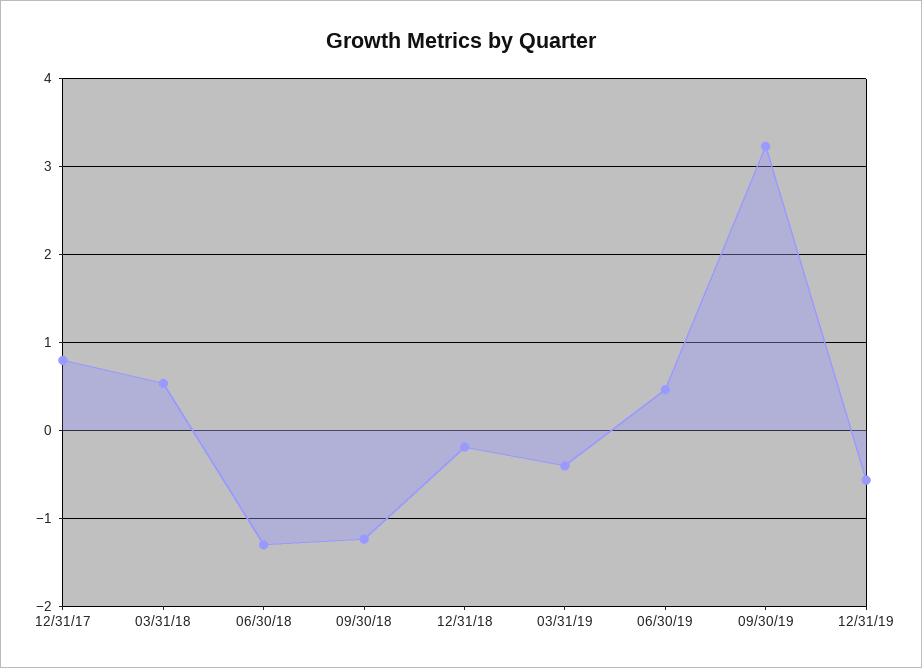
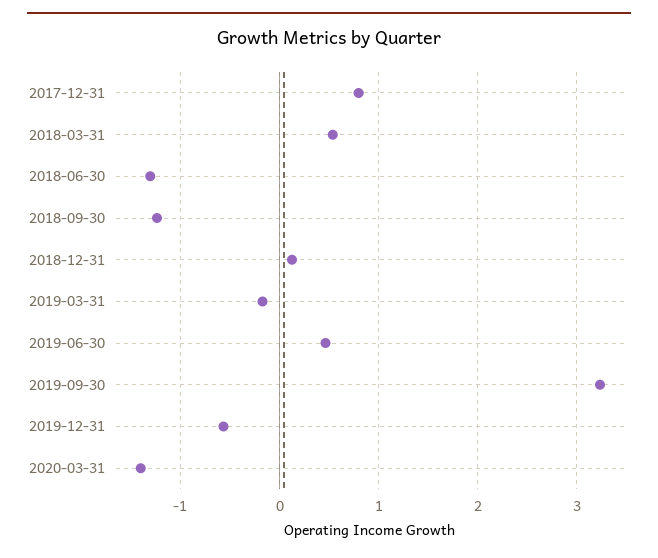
12/31/18: -0.2 -> 0.1
03/31/19: -0.4 -> -0.2
2020-03-31: none -> -1.4

